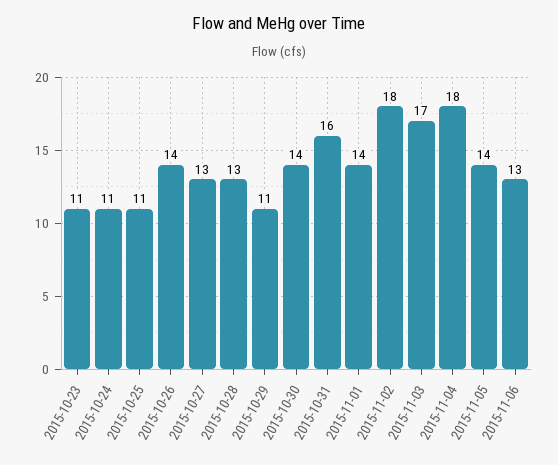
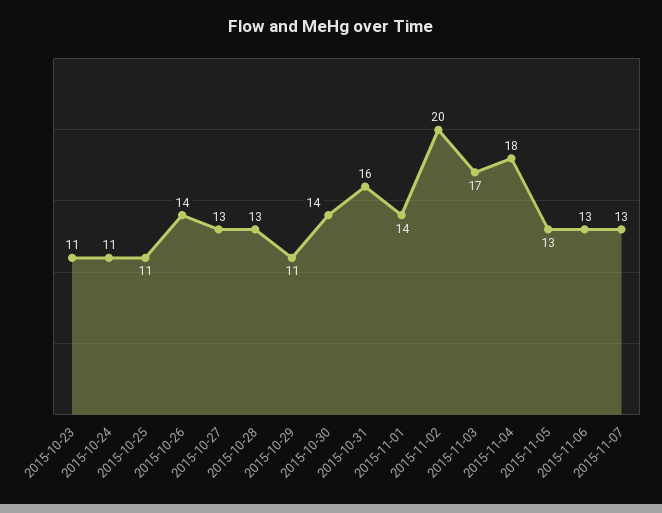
2015-11-02: 18 -> 20
2015-11-05: 14 -> 13
2015-11-07: none -> 13

